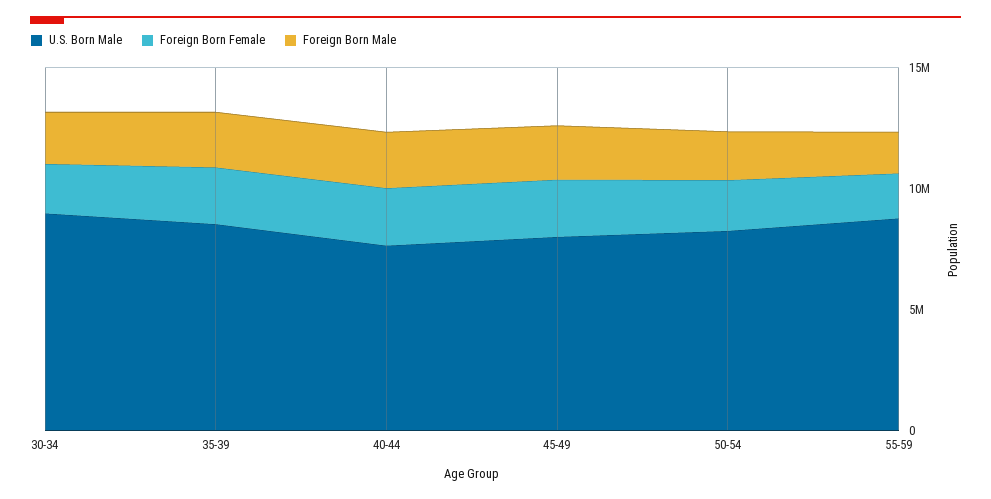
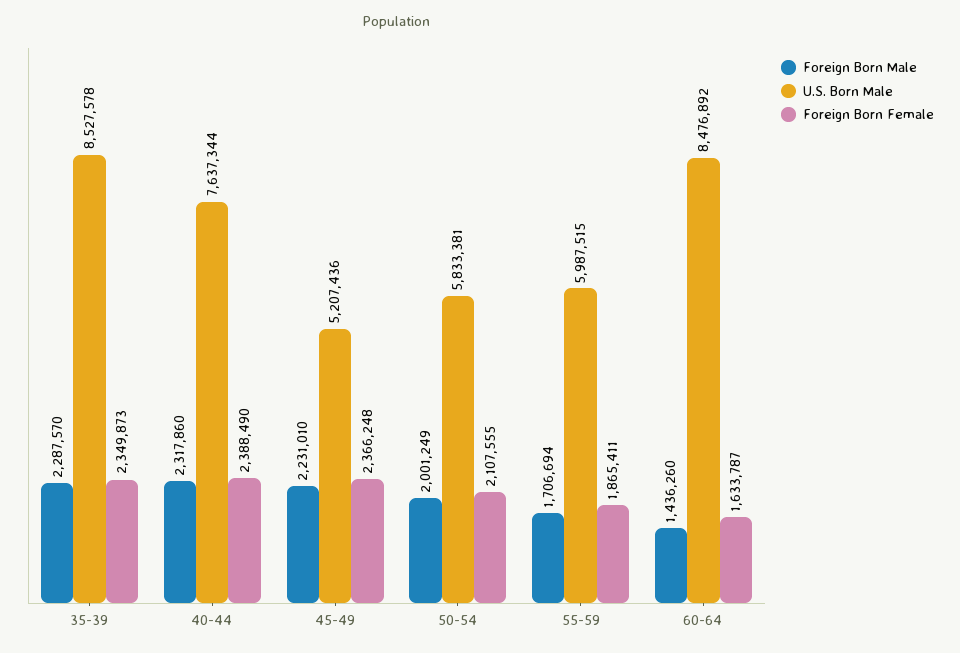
U.S. Born Male, 30-34: 9000000 -> none
Foreign Born Female, 30-34: 2000000 -> none
Foreign Born Male, 30-34: 2000000 -> none
U.S. Born Male, 45-49: 8000000 -> 5207436
U.S. Born Male, 50-54: 8000000 -> 5833381
U.S. Born Male, 55-59: 9000000 -> 5987515
Foreign Born Male, 60-64: none -> 1436260
U.S. Born Male, 60-64: none -> 8476892
Foreign Born Female, 60-64: none -> 1633787

